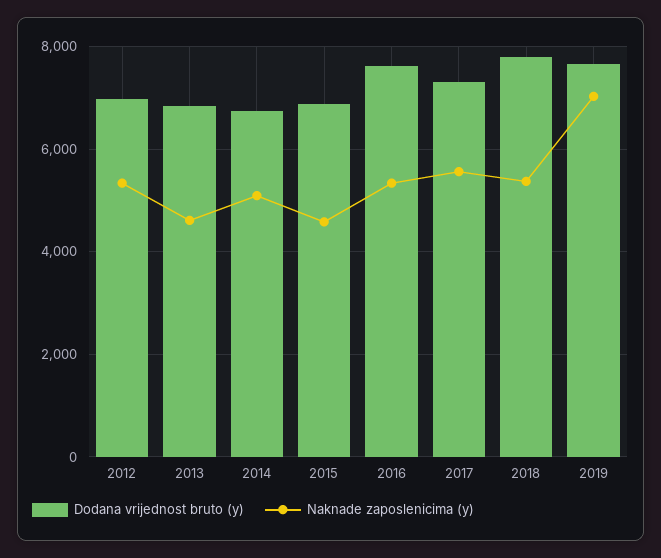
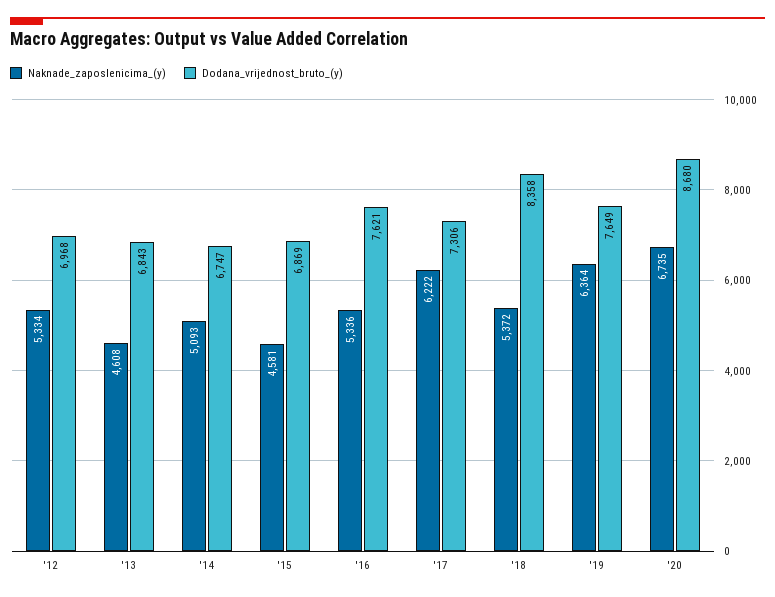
Naknade zaposlenicima (y), 2017: 5600 -> 6222
Dodana vrijednost bruto (y), 2018: 7800 -> 8358
Naknade zaposlenicima (y), 2019: 7000 -> 6364
Naknade zaposlenicima (y), '20: none -> 6735
Dodana vrijednost bruto (y), '20: none -> 8680

